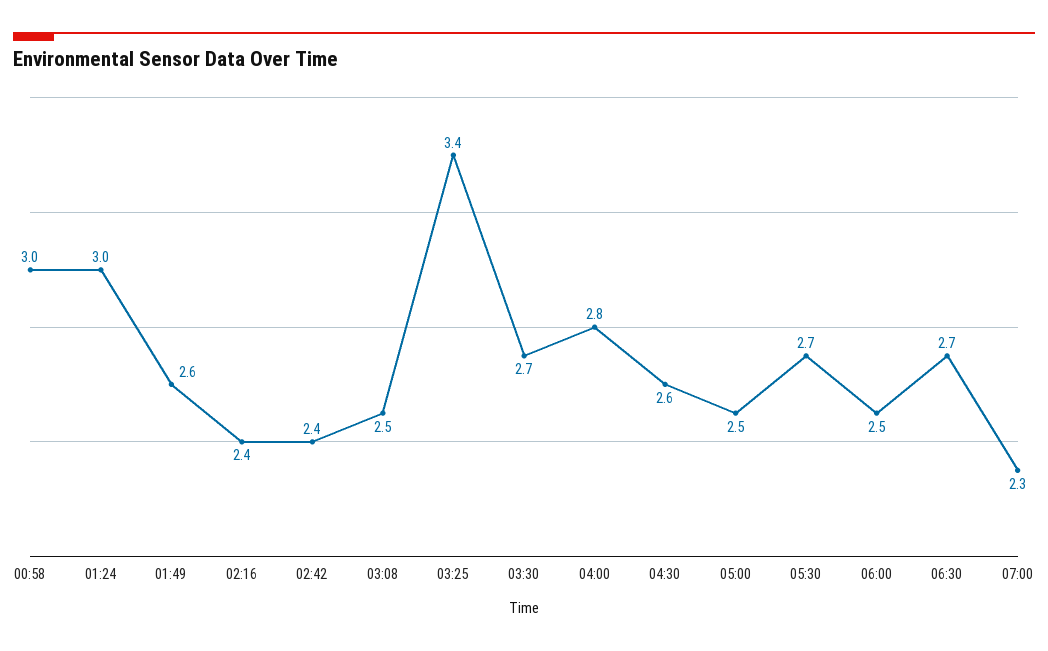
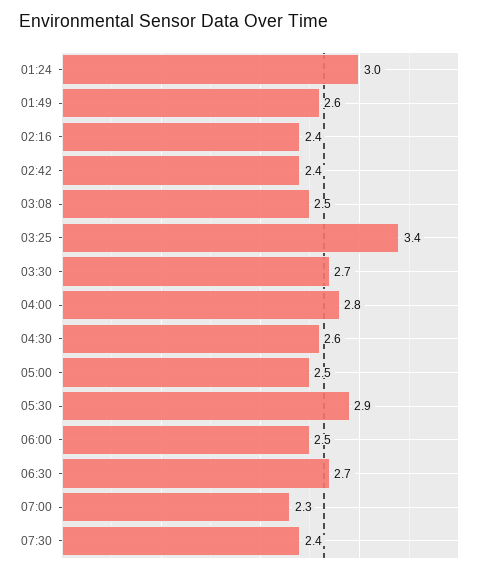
00:58: 3 -> none
05:30: 2.7 -> 2.9
07:30: none -> 2.4

